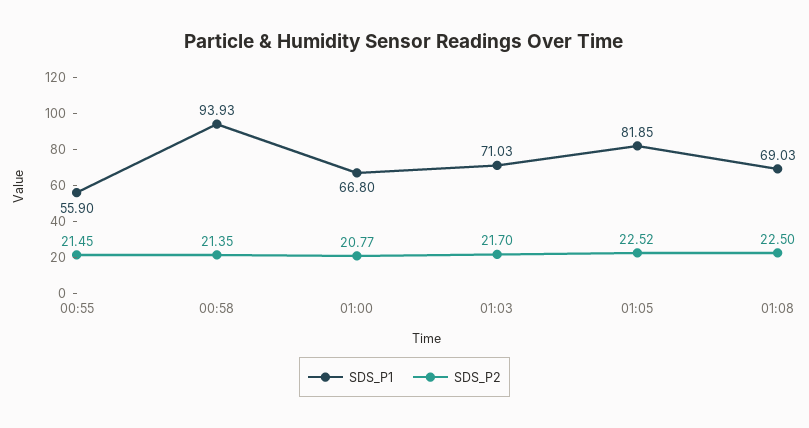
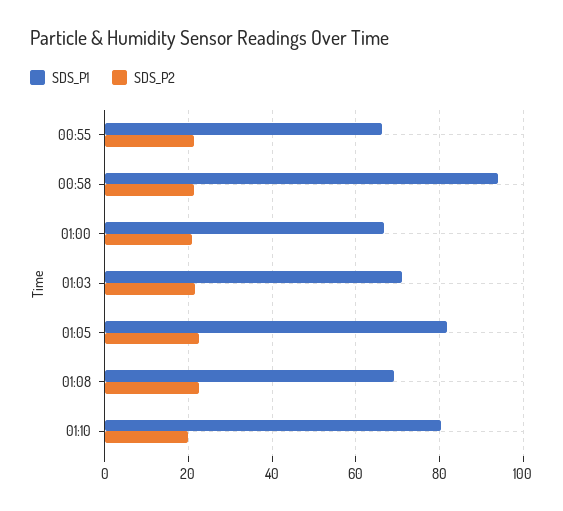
SDS_P1, 00:55: 55.9 -> 66
SDS_P1, 01:10: none -> 80
SDS_P2, 01:10: none -> 20

